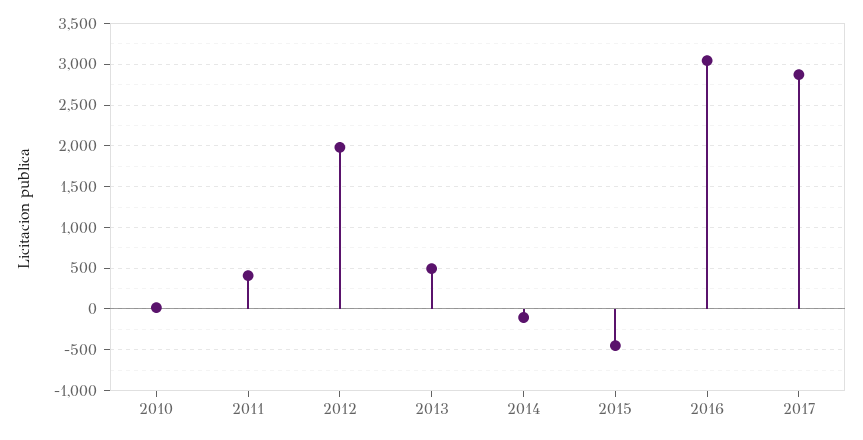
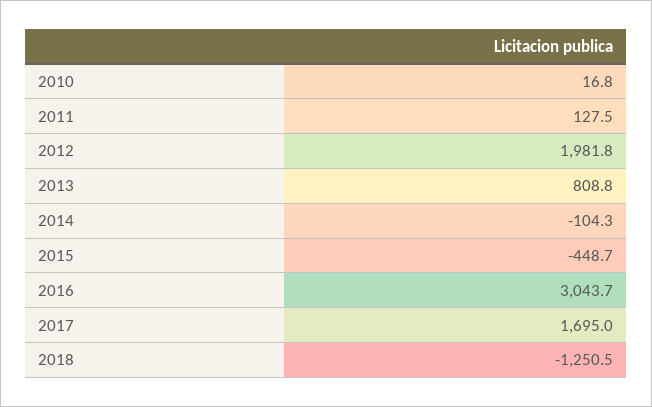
2011: 400 -> 127.5
2013: 500 -> 808.8
2017: 2900 -> 1695
2018: none -> -1250.5

